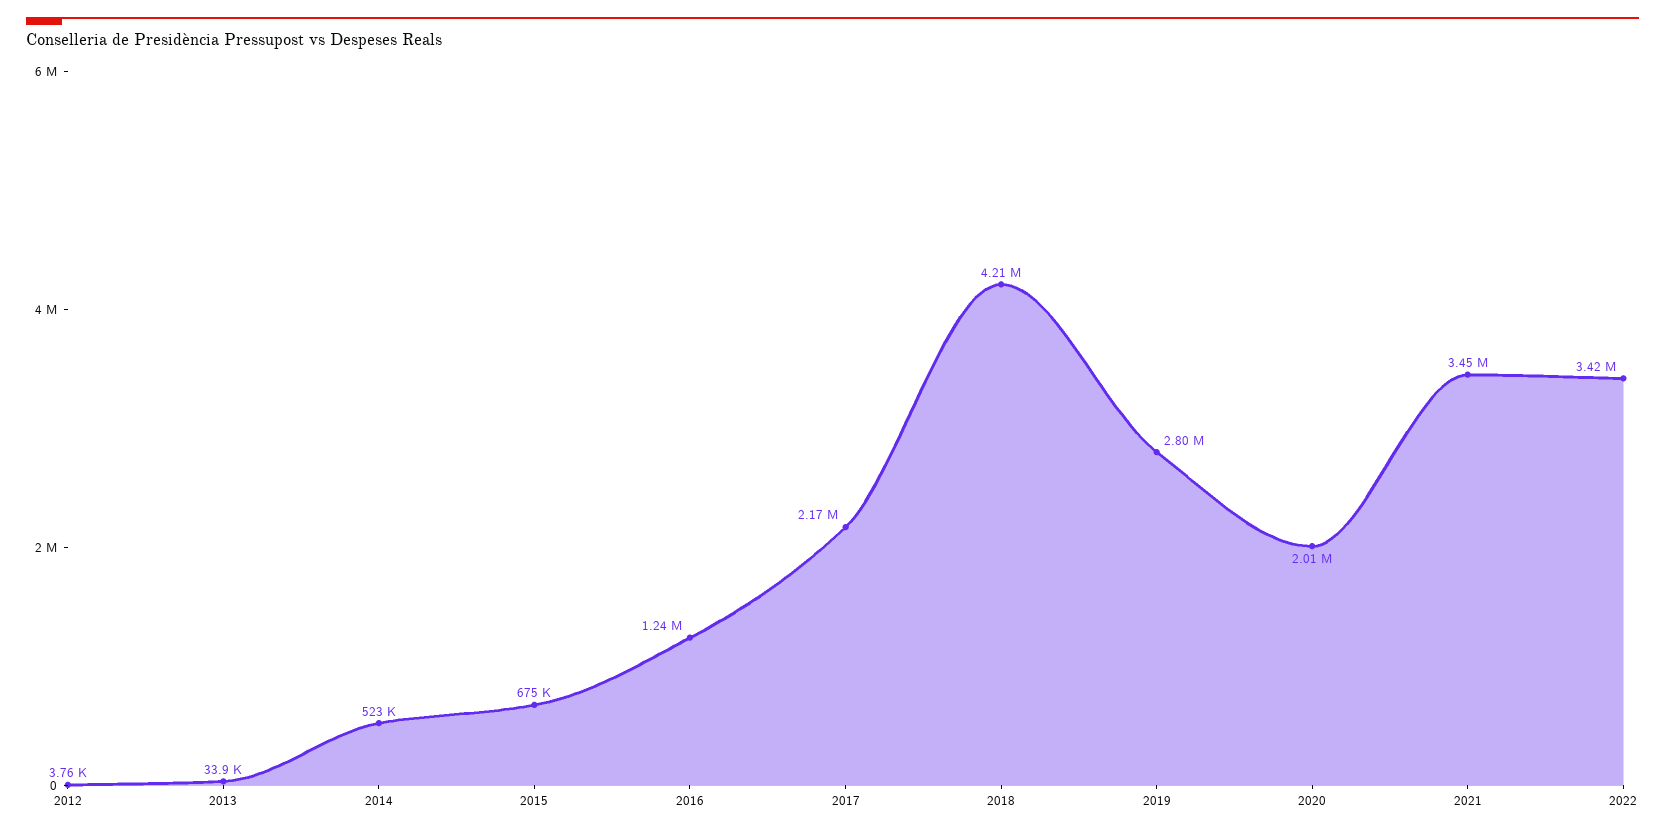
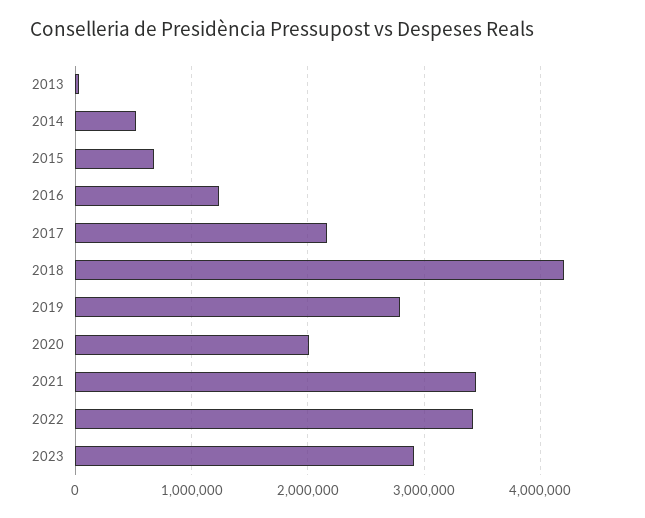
2012: 3760 -> none
2023: none -> 2900000

